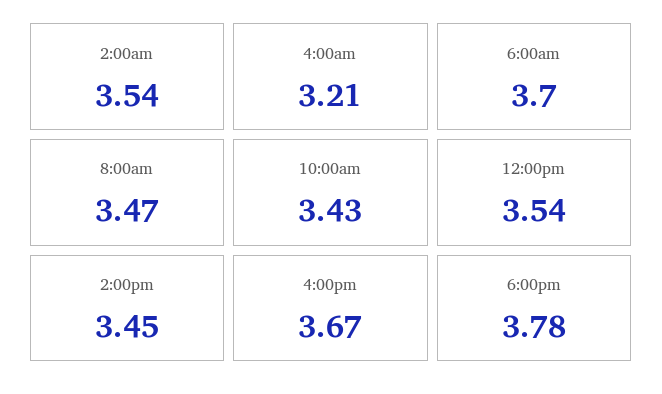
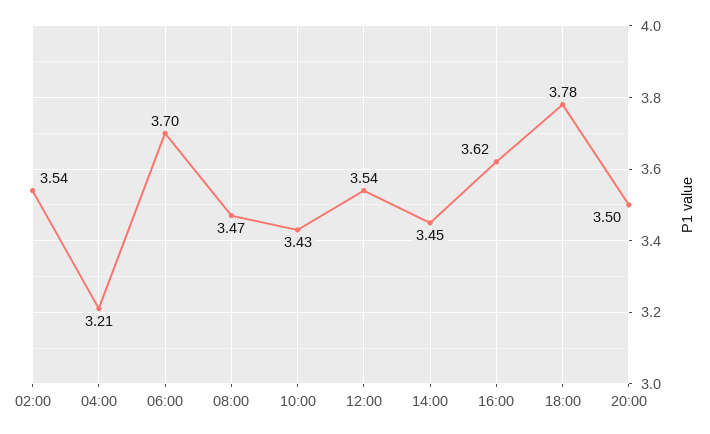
4:00pm: 3.67 -> 3.62
20:00: none -> 3.5

